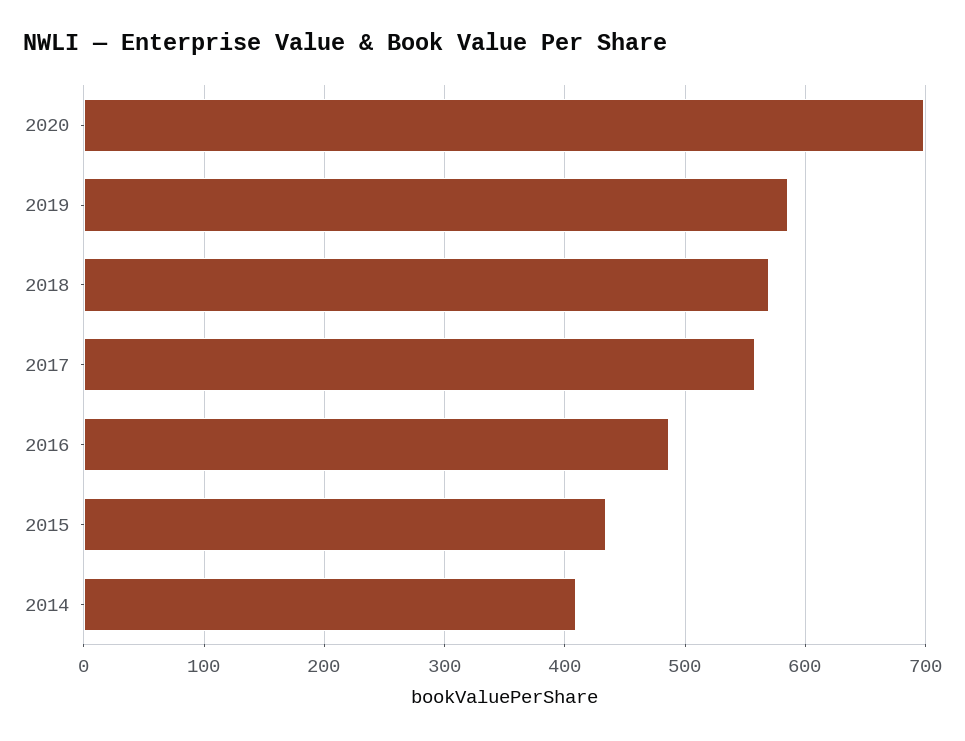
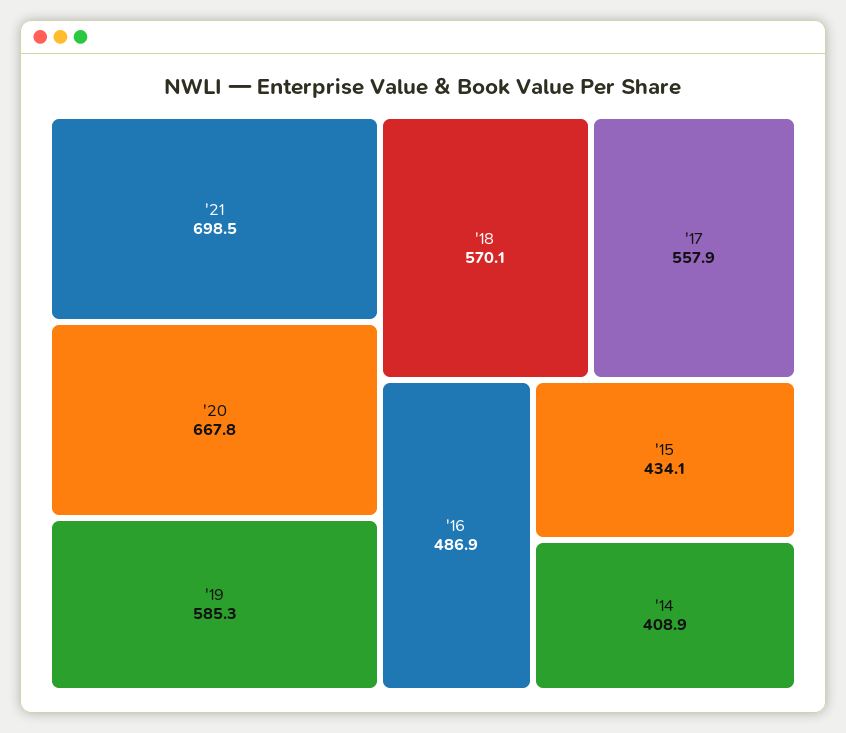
2020: 700 -> 667.8
'21: none -> 698.5

